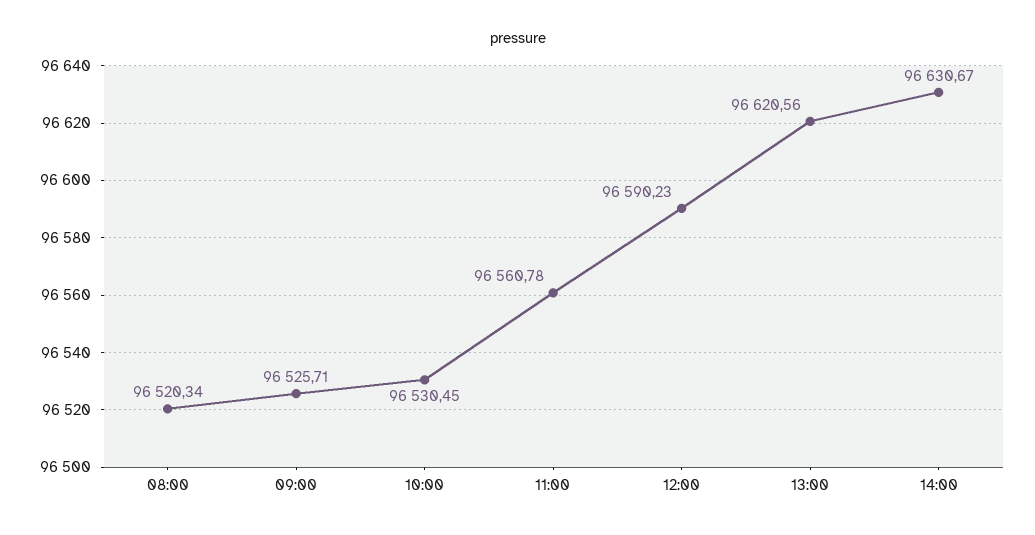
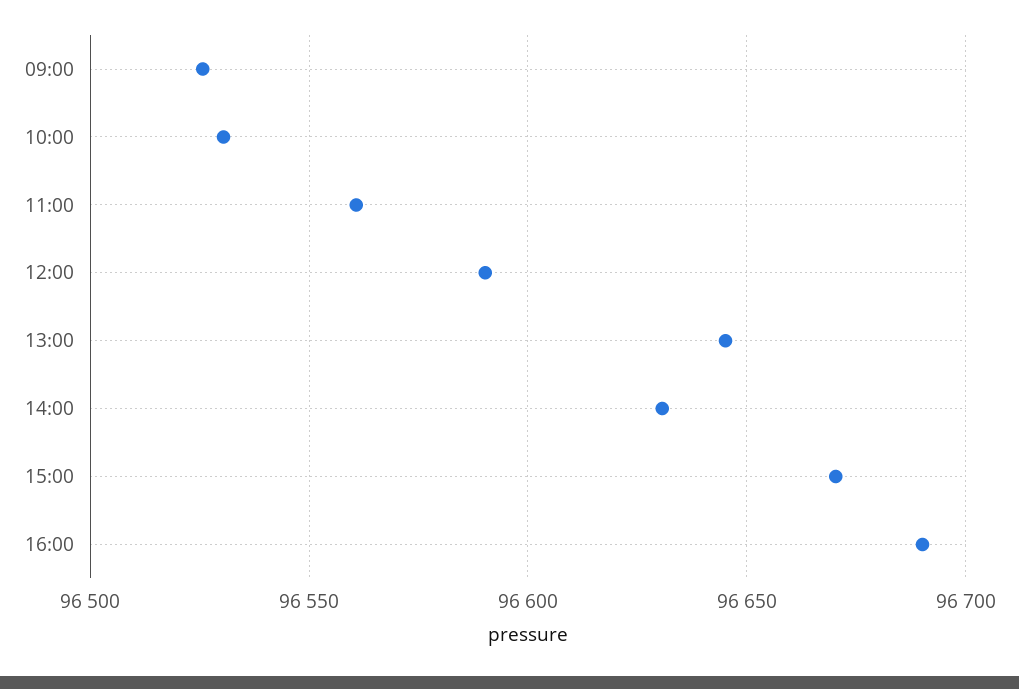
08:00: 96520.34 -> none
13:00: 96620.56 -> 96645
15:00: none -> 96670
16:00: none -> 96690

